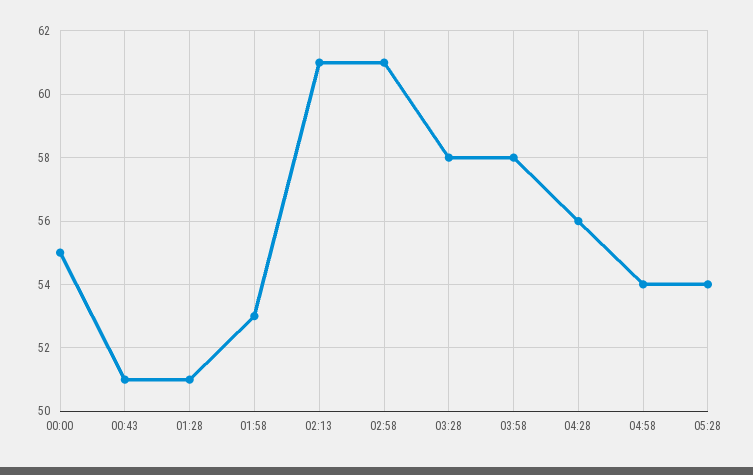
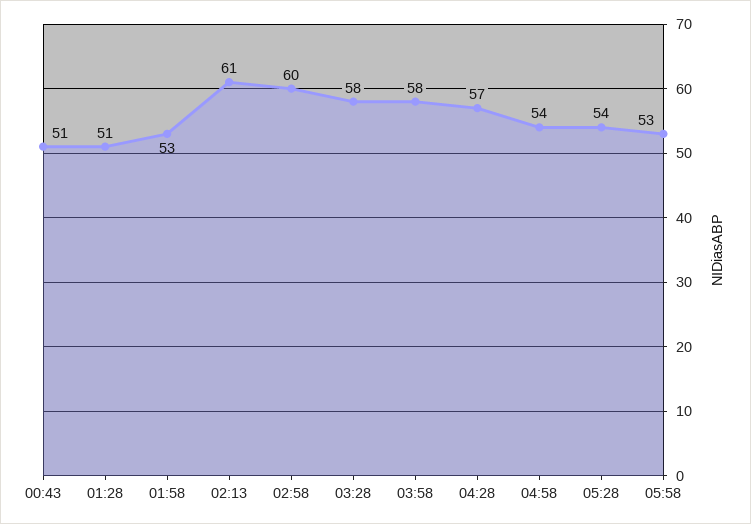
00:00: 55 -> none
02:58: 61 -> 60
04:28: 56 -> 57
05:58: none -> 53

